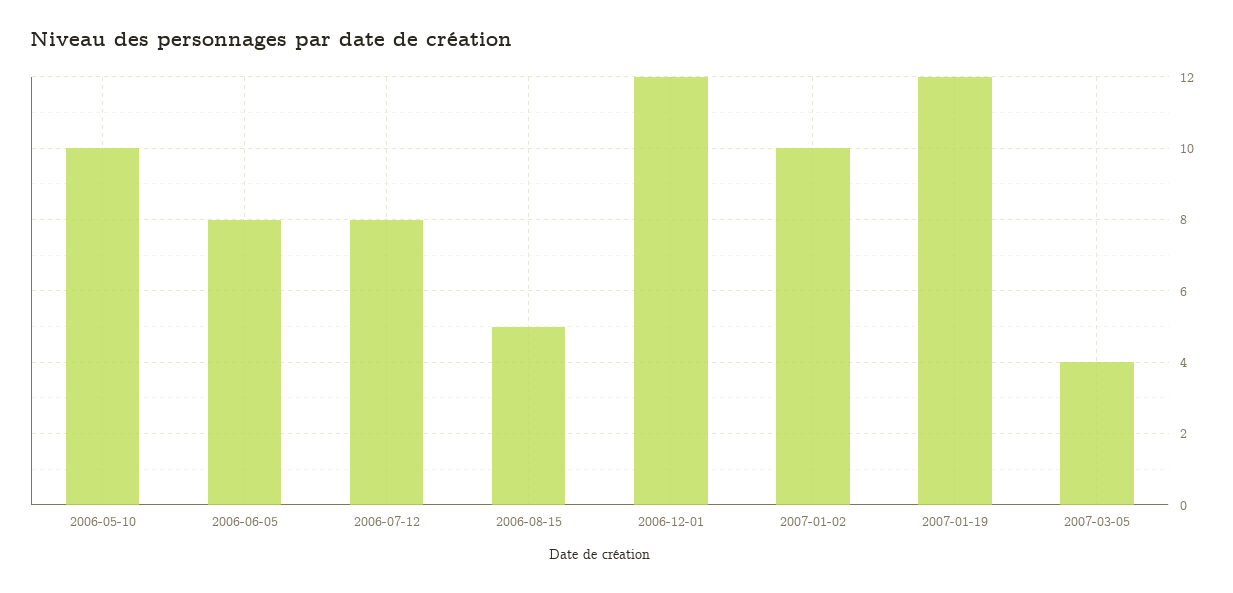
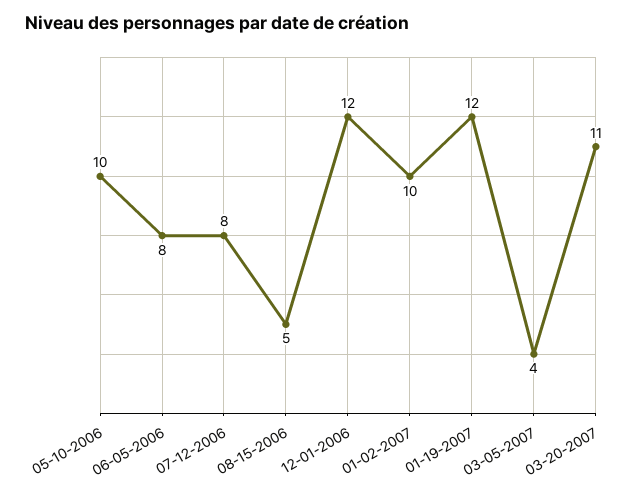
03-20-2007: none -> 11

